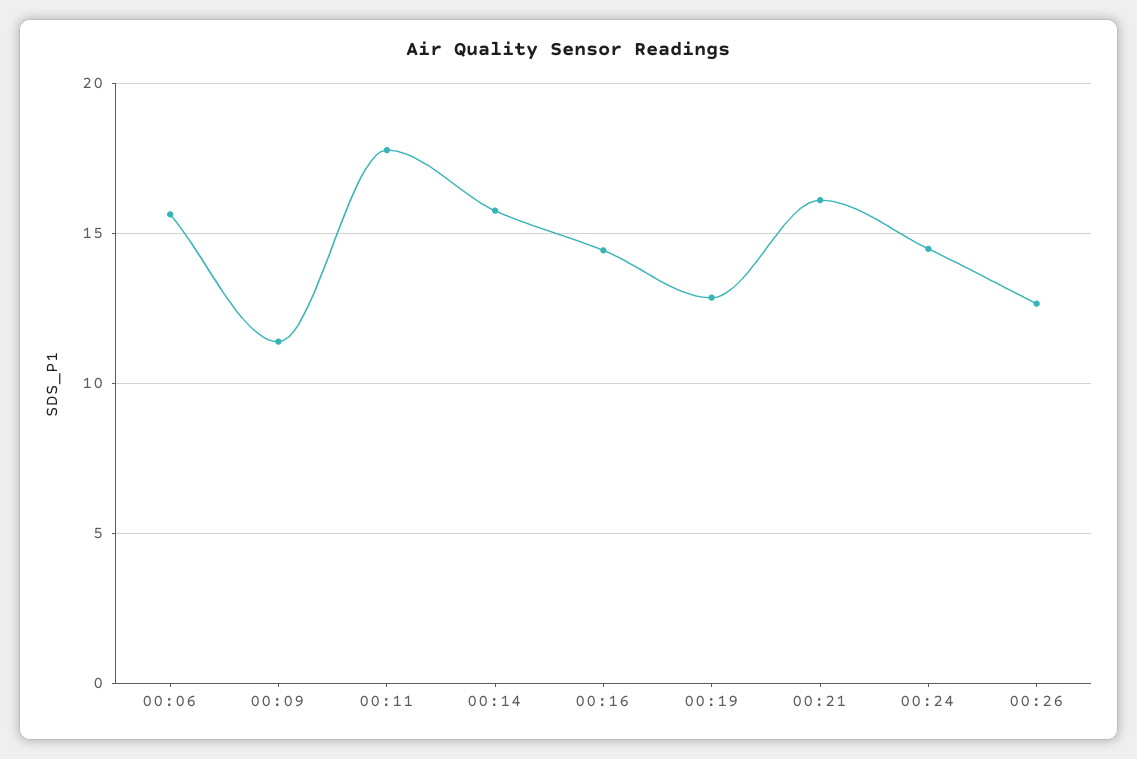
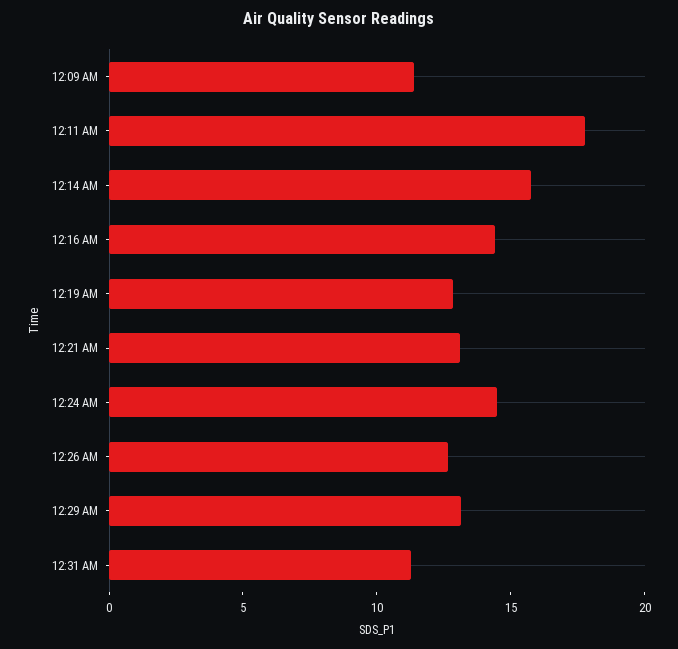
00:06: 15.5 -> none
00:21: 16 -> 13
12:29 AM: none -> 13
12:31 AM: none -> 11

